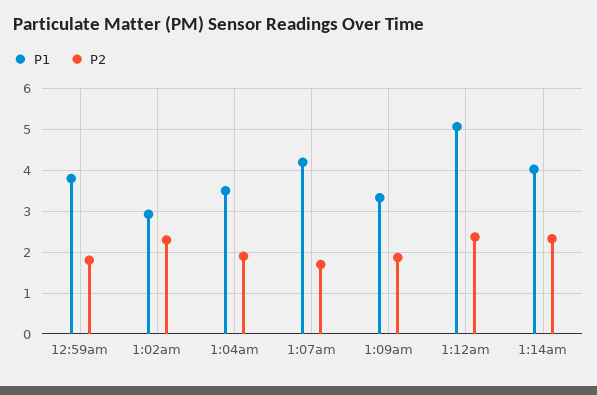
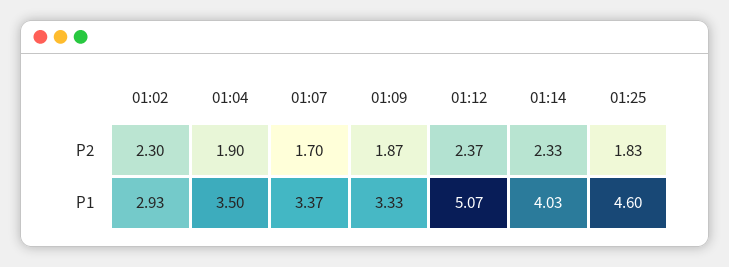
P1, 12:59am: 3.8 -> none
P2, 12:59am: 1.8 -> none
P1, 1:07am: 4.2 -> 3.37
P2, 01:25: none -> 1.83
P1, 01:25: none -> 4.6

